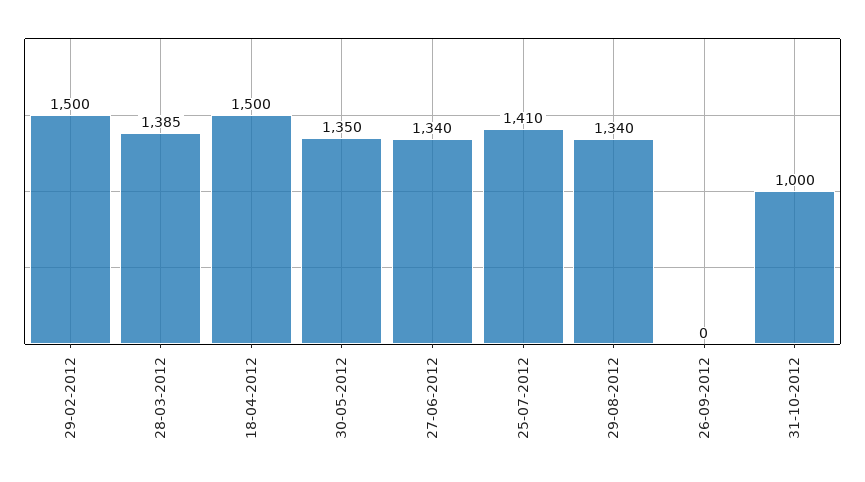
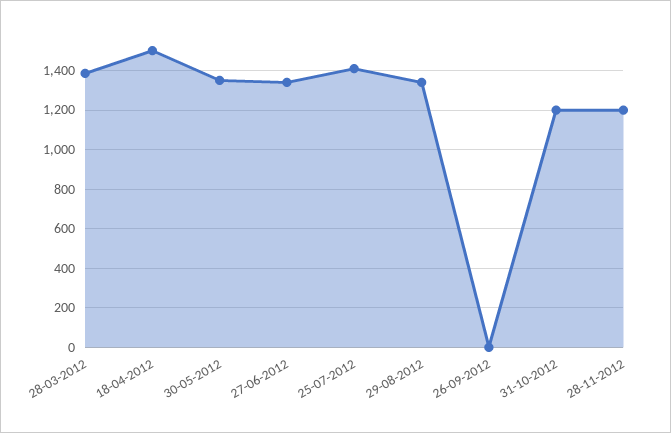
29-02-2012: 1500 -> none
31-10-2012: 1000 -> 1200
28-11-2012: none -> 1200

